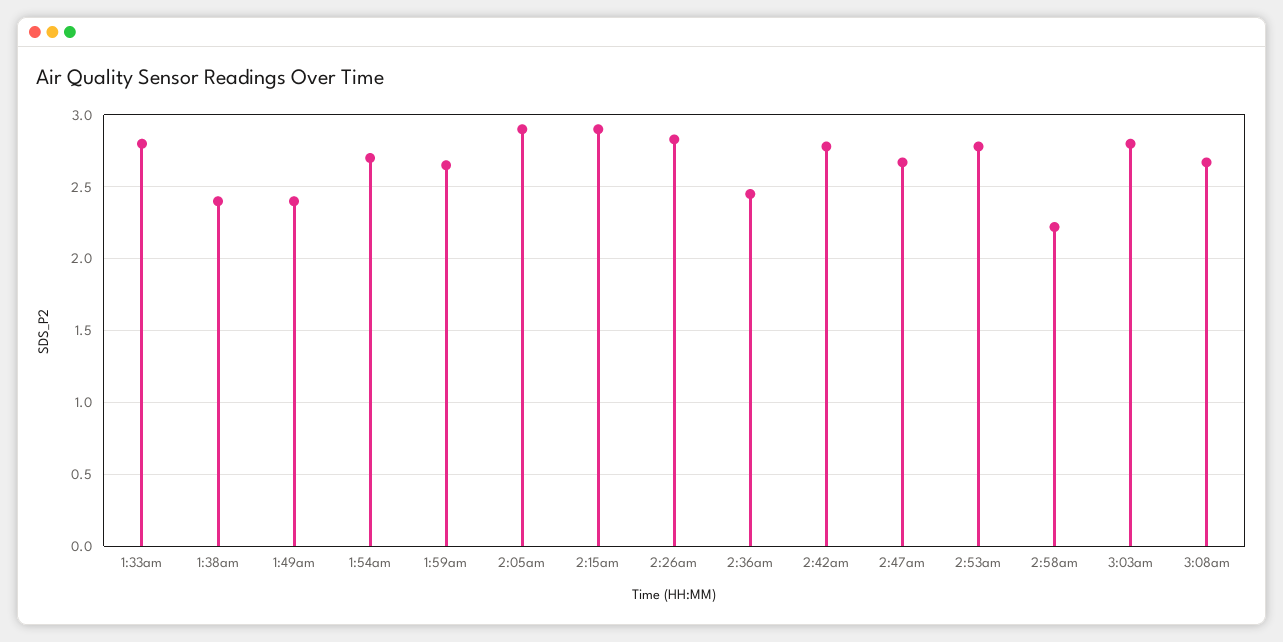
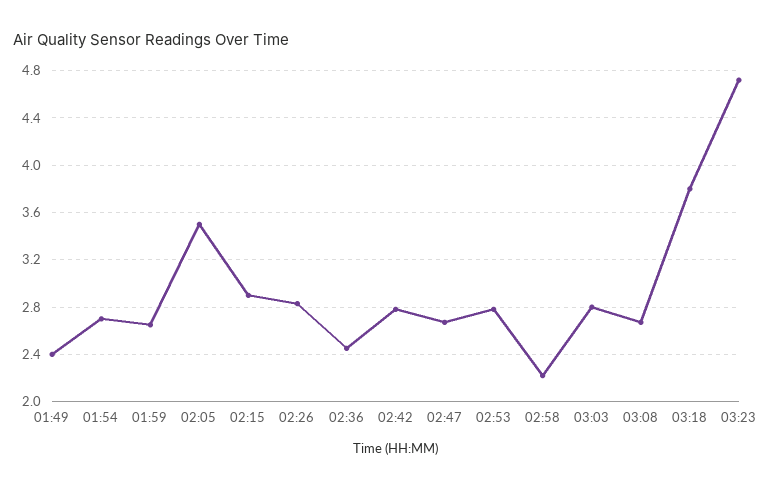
1:33am: 2.8 -> none
1:38am: 2.4 -> none
2:05am: 2.9 -> 3.5
03:18: none -> 3.8
03:23: none -> 4.7

